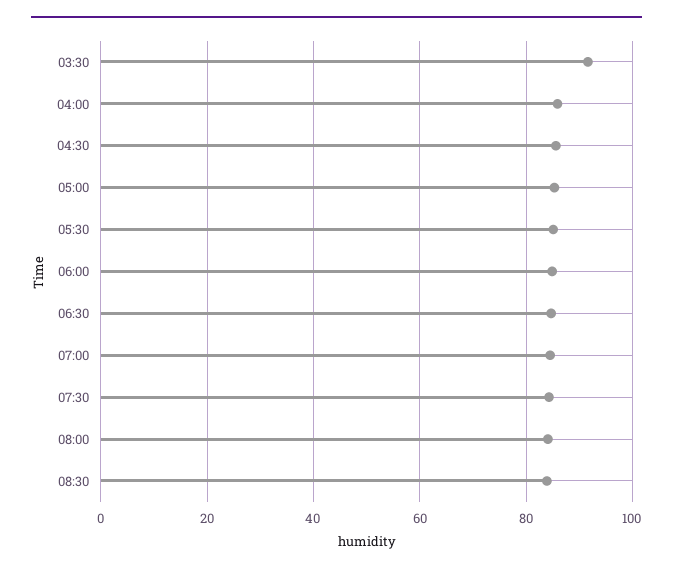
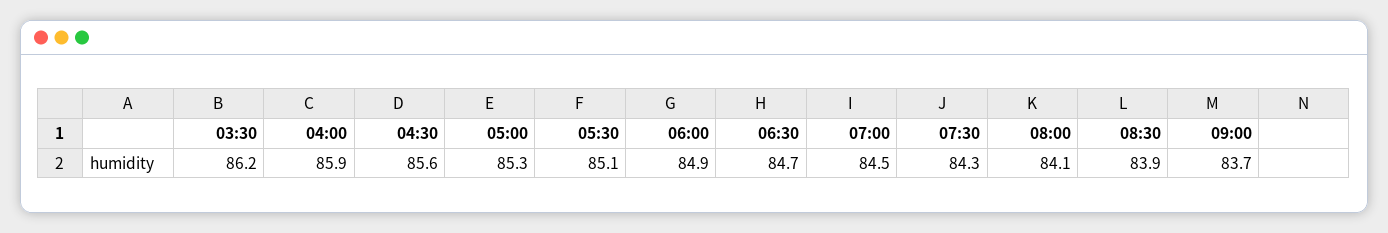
03:30: 92 -> 86.2
09:00: none -> 83.7

